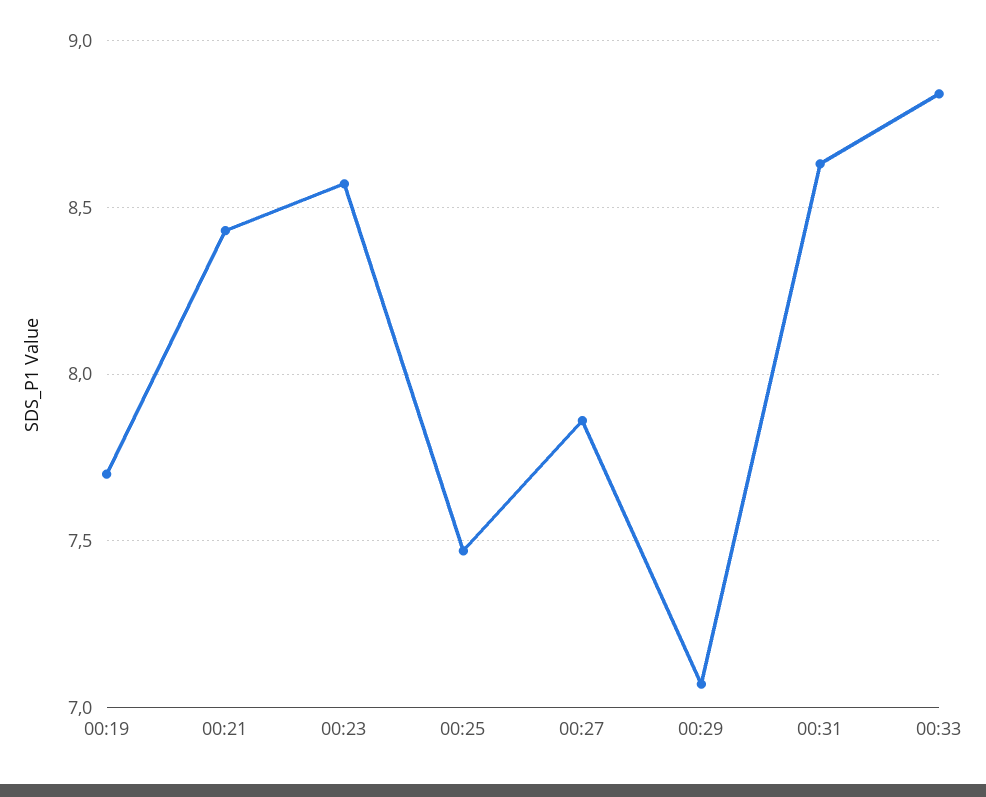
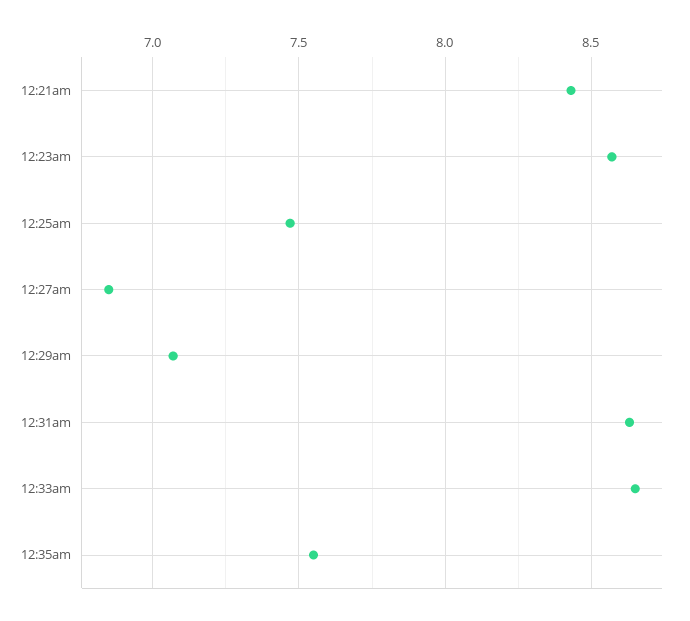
00:19: 7.7 -> none
00:27: 7.85 -> 6.85
00:33: 8.85 -> 8.65
12:35am: none -> 7.55

